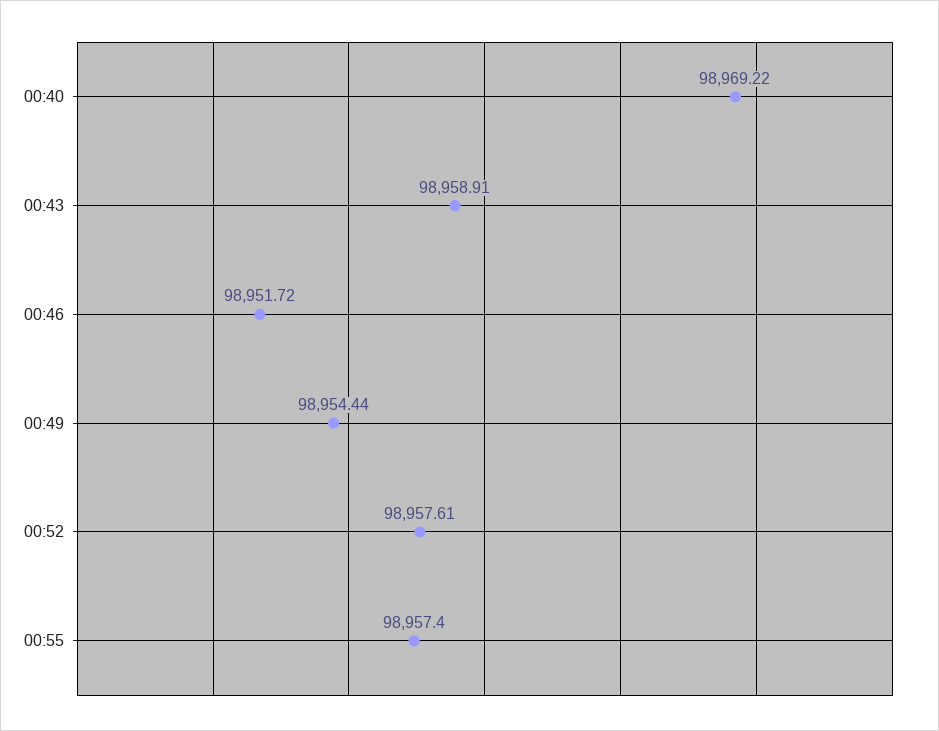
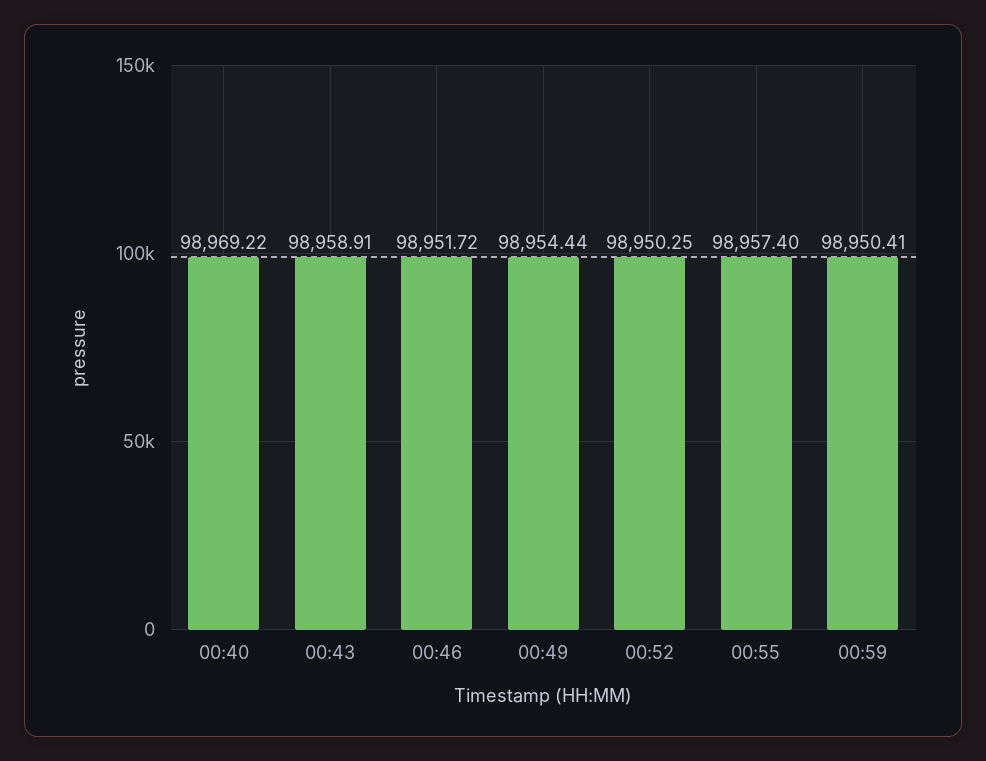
00:52: 98957.61 -> 98950.25
00:59: none -> 98950.41

